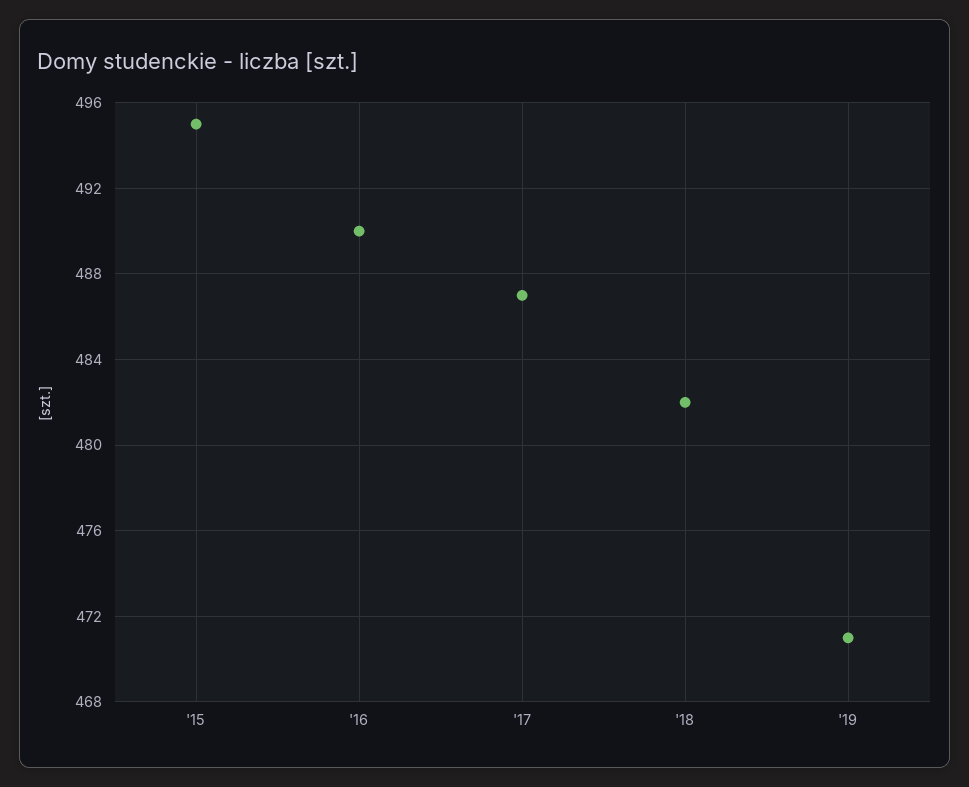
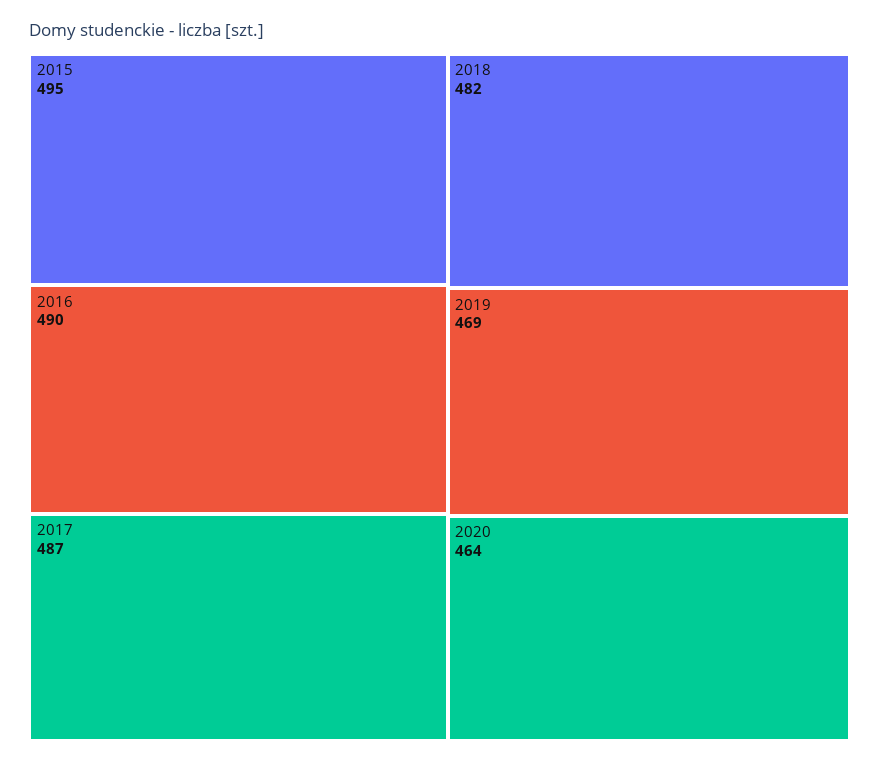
'19: 471 -> 469
2020: none -> 464

